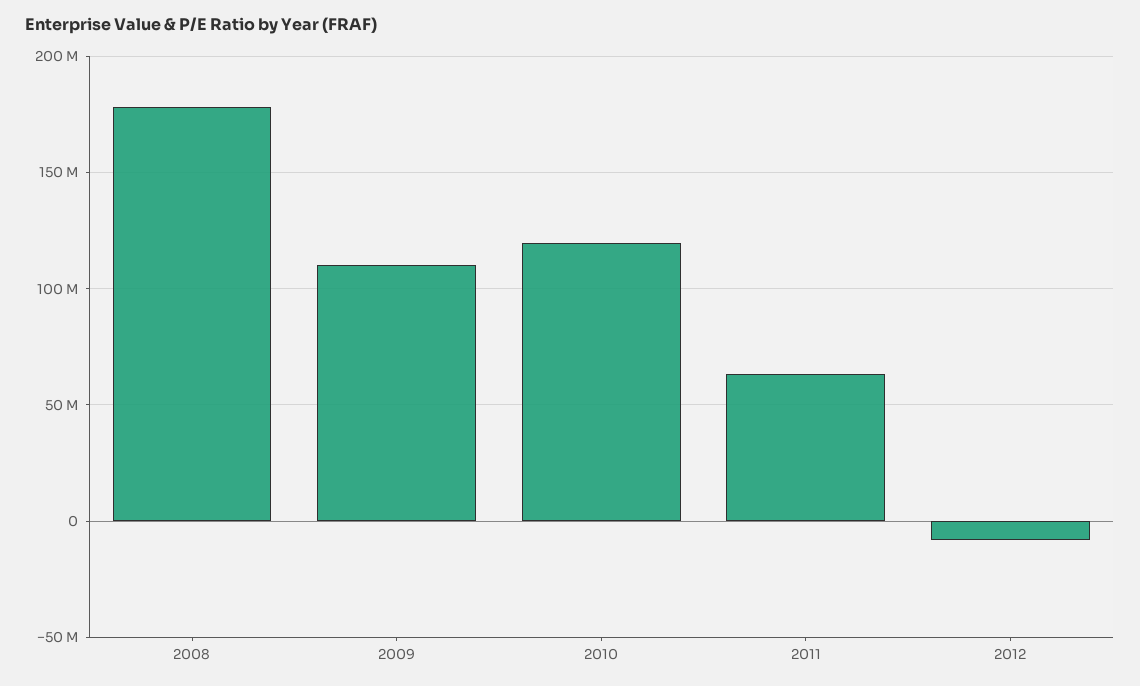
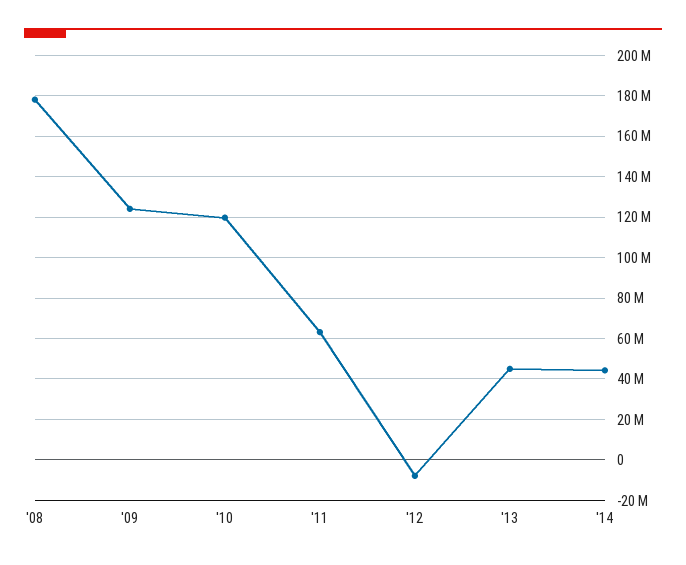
2009: 110000000 -> 125000000
'13: none -> 45000000
'14: none -> 45000000

